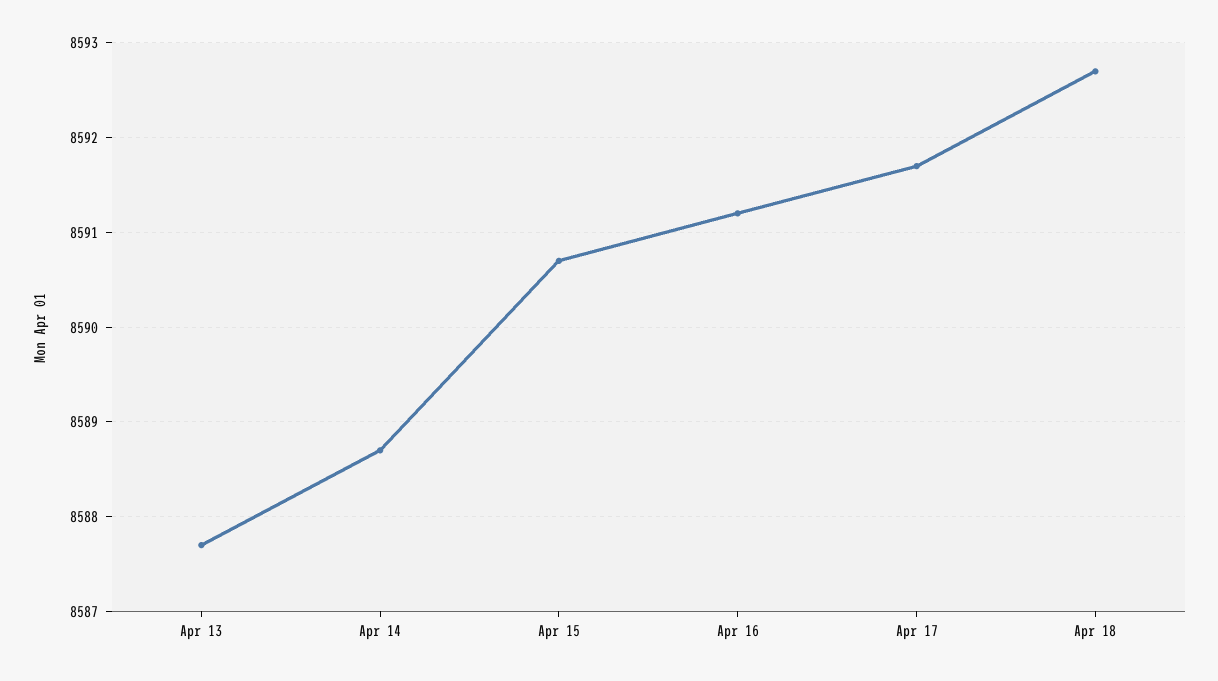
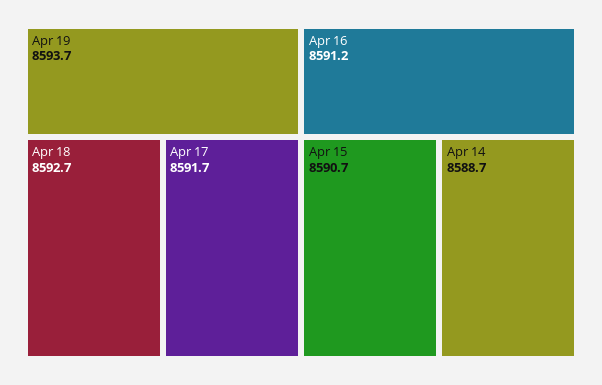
Apr 13: 8587.7 -> none
Apr 19: none -> 8593.7

